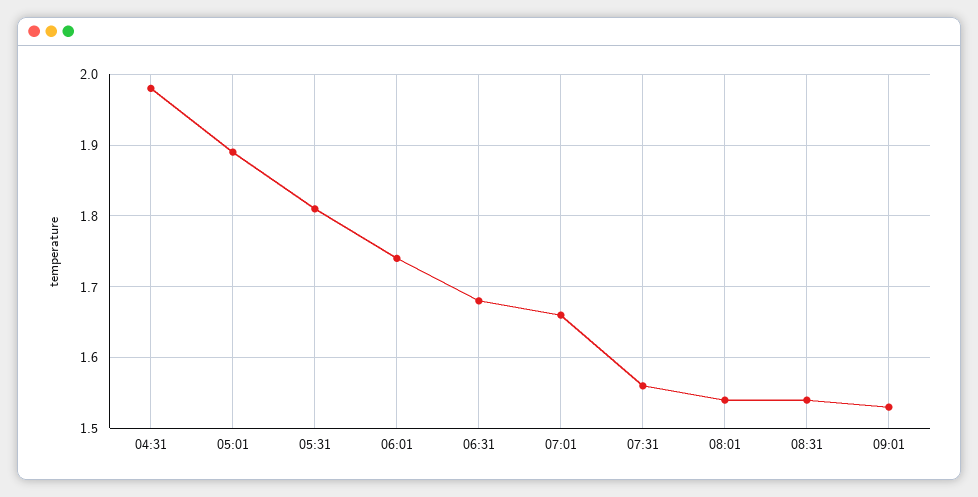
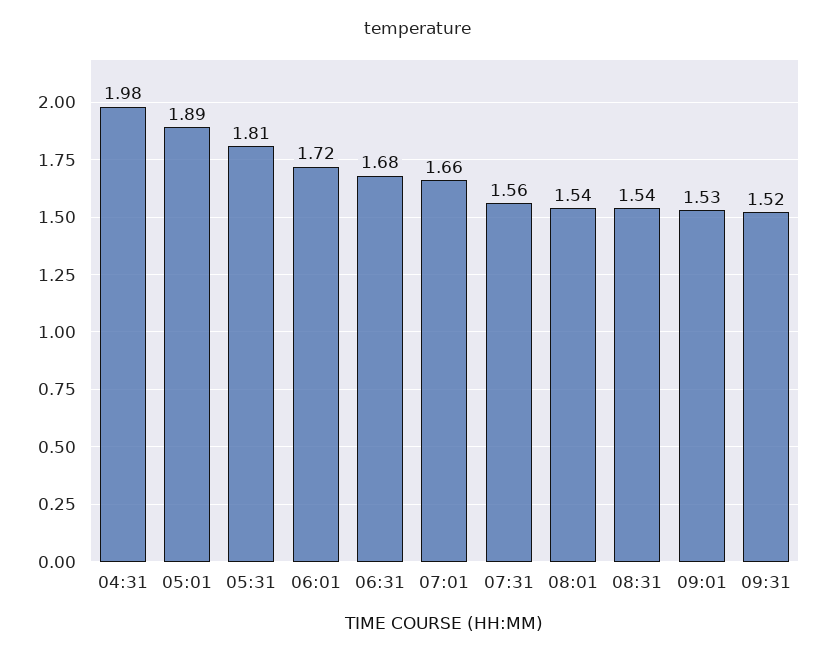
06:01: 1.74 -> 1.72
09:31: none -> 1.52

